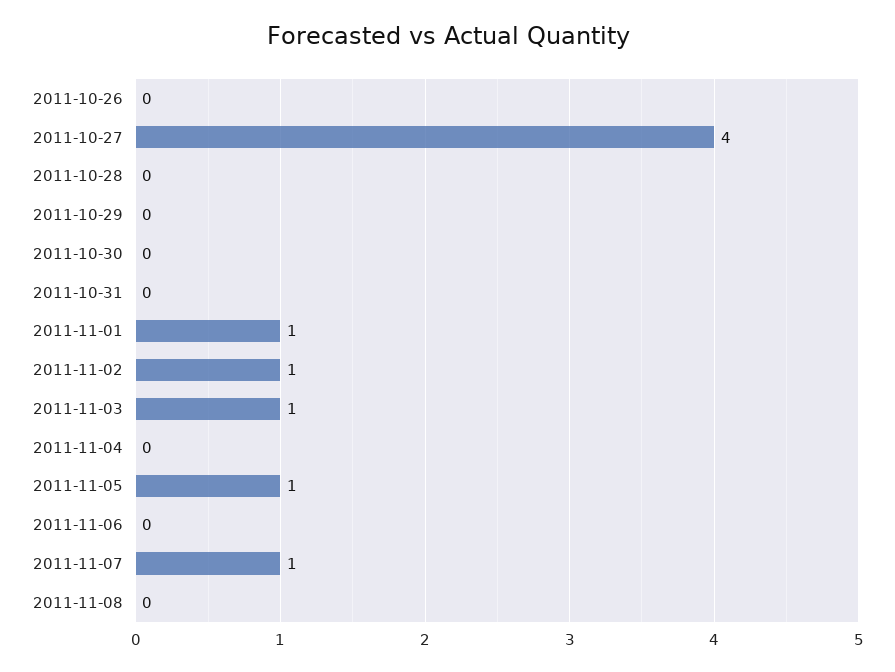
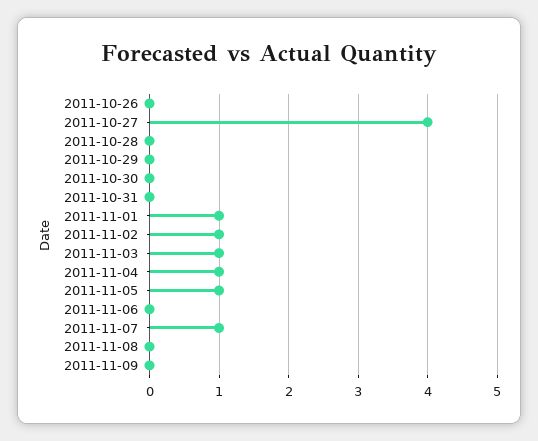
2011-11-04: 0 -> 1
2011-11-09: none -> 0

